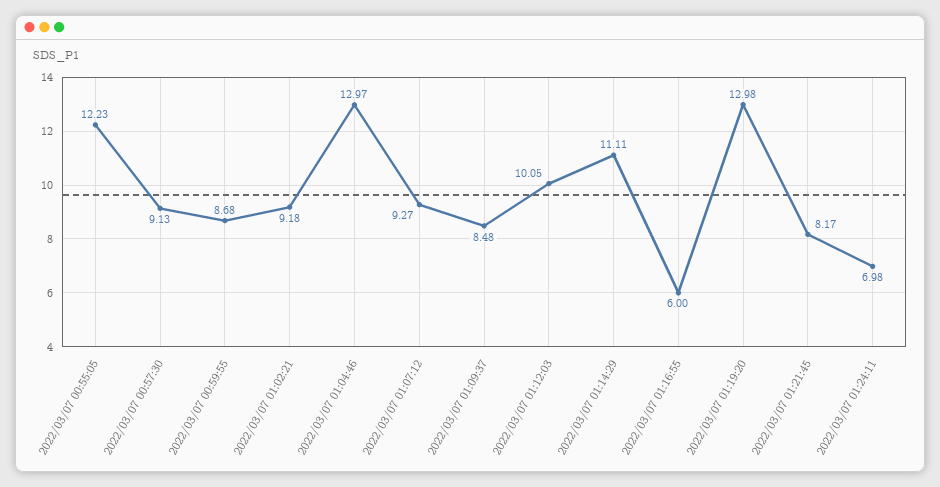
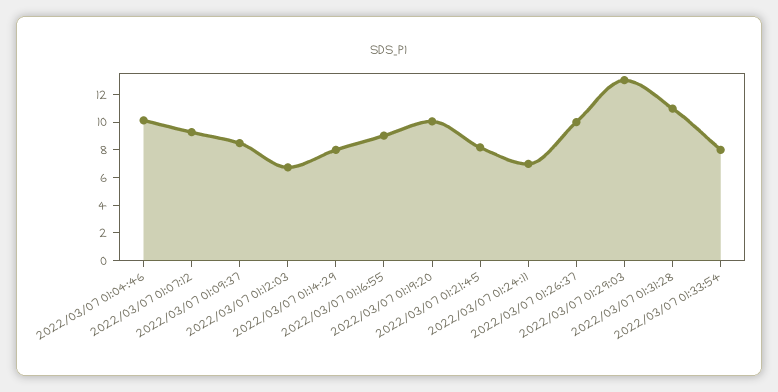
2022/03/07 00:55:05: 12.23 -> none
2022/03/07 00:57:30: 9.13 -> none
2022/03/07 00:59:55: 8.68 -> none
2022/03/07 01:02:21: 9.18 -> none
2022/03/07 01:04:46: 12.97 -> 10
2022/03/07 01:12:03: 10.05 -> 7
2022/03/07 01:14:29: 11.11 -> 8
2022/03/07 01:16:55: 6 -> 9
2022/03/07 01:19:20: 12.98 -> 10
2022/03/07 01:26:37: none -> 10
2022/03/07 01:29:03: none -> 13
2022/03/07 01:31:28: none -> 11
2022/03/07 01:33:54: none -> 8

